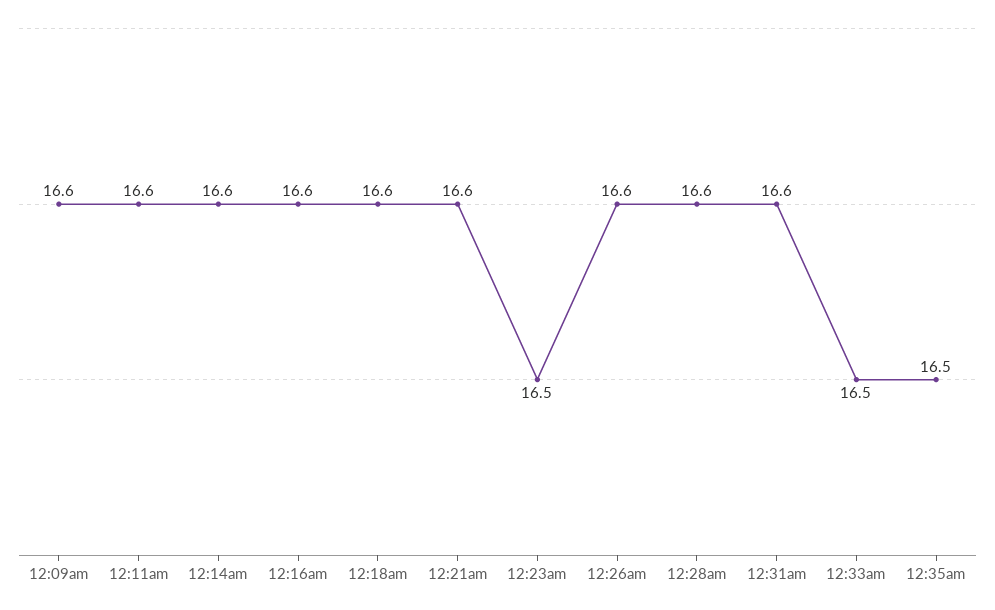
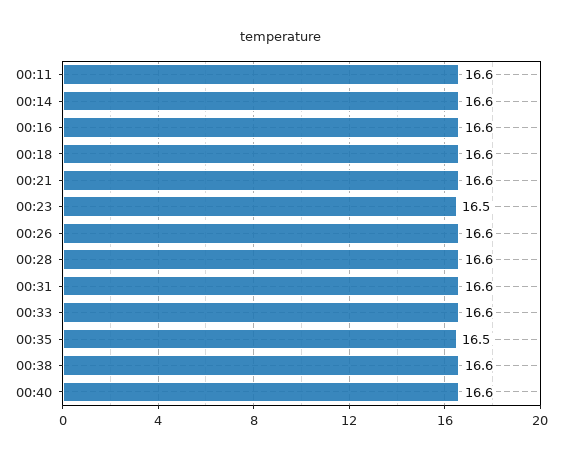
12:09am: 16.6 -> none
12:33am: 16.5 -> 16.6
00:38: none -> 16.6
00:40: none -> 16.6

